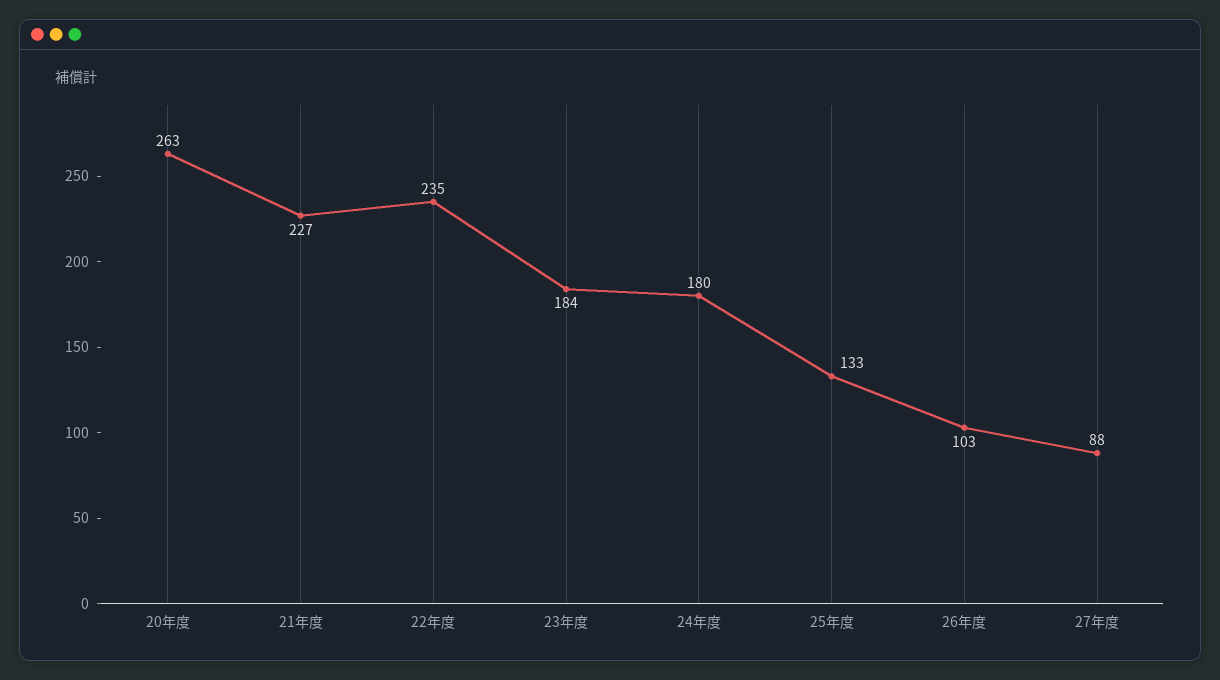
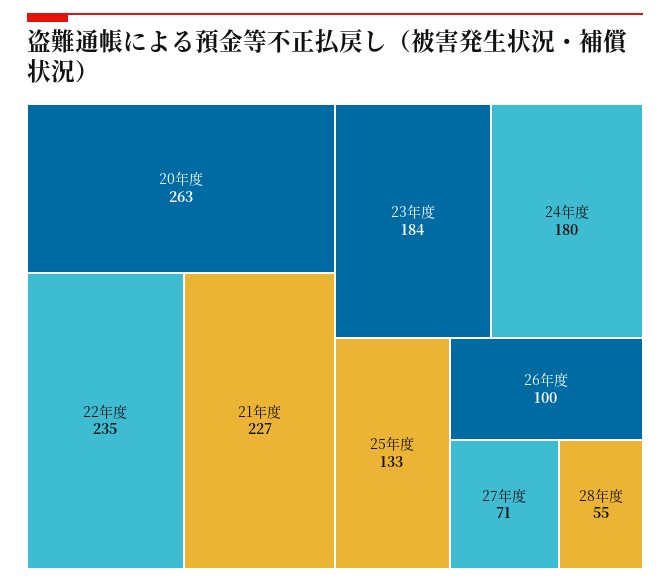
26年度: 103 -> 100
27年度: 88 -> 71
28年度: none -> 55

